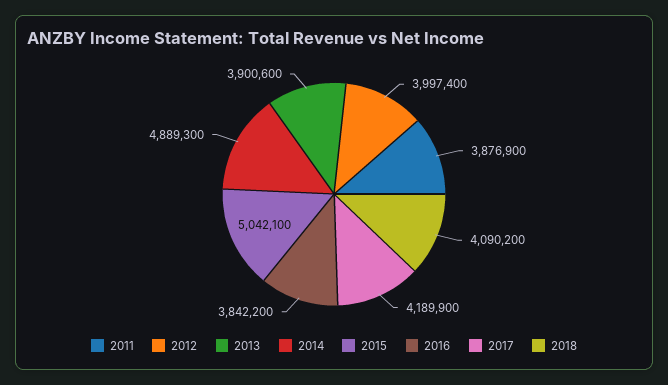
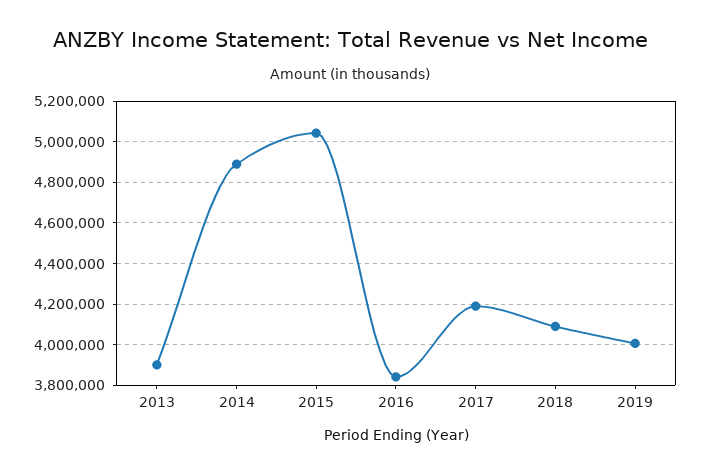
2011: 3876900 -> none
2012: 3997400 -> none
2019: none -> 4000000

